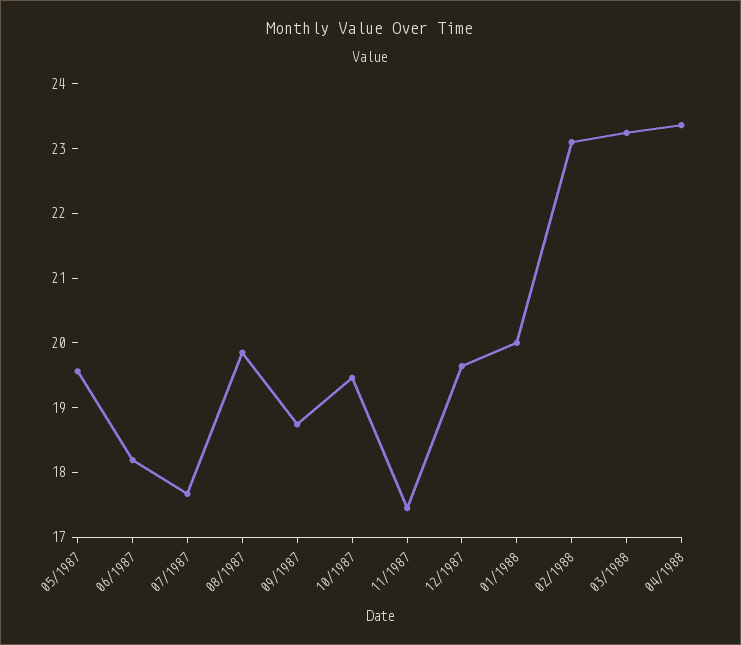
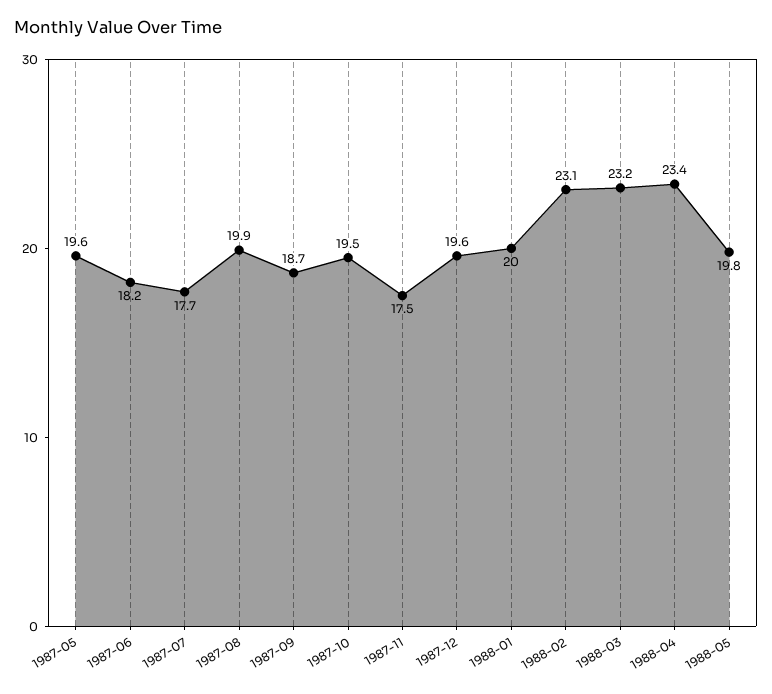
1988-05: none -> 19.8

